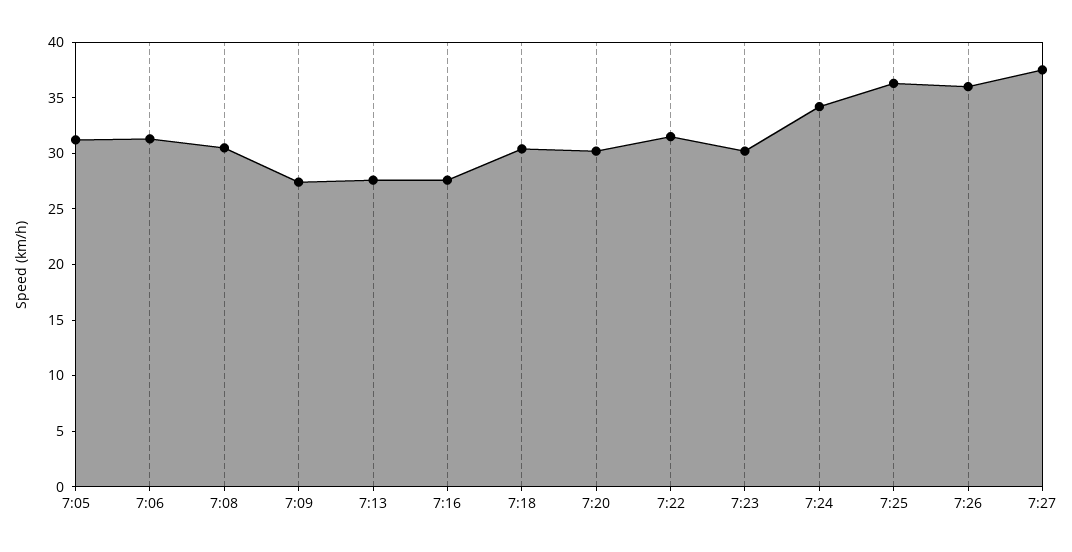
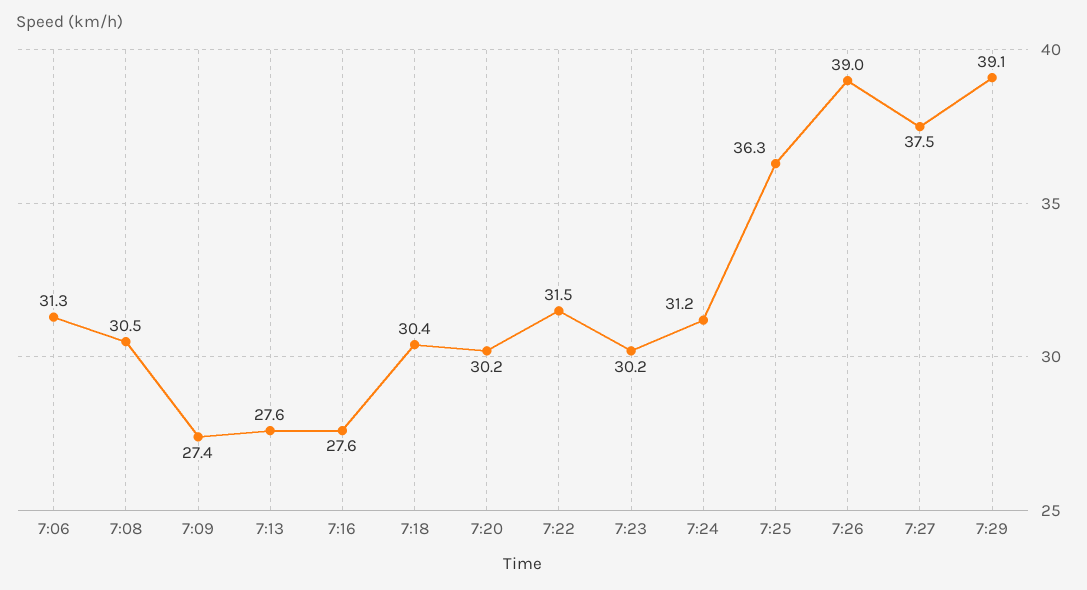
7:05: 31 -> none
7:24: 34 -> 31.2
7:26: 36 -> 39
7:29: none -> 39.1

